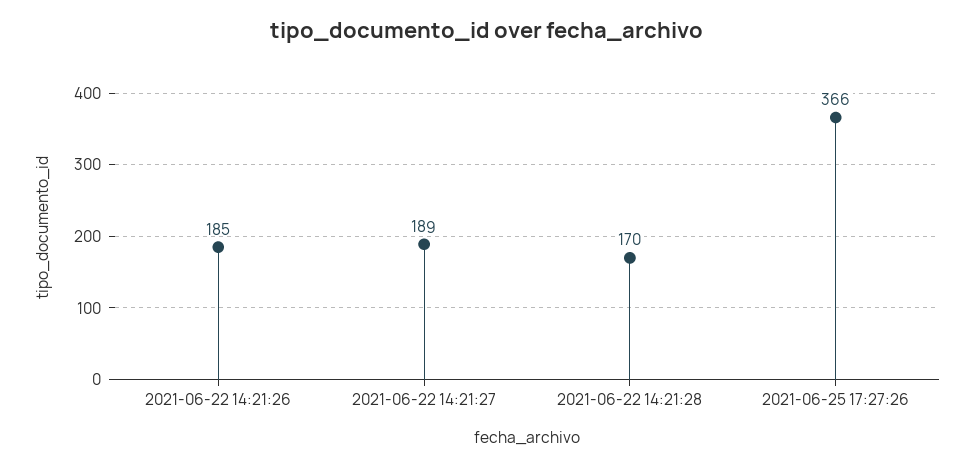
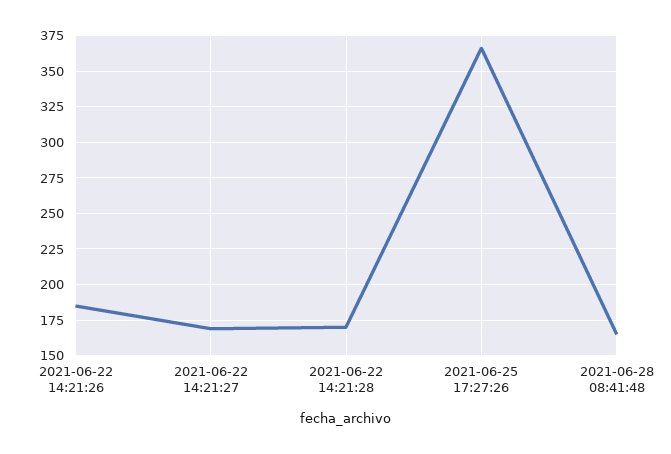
2021-06-22 14:21:27: 189 -> 170
2021-06-28 08:41:48: none -> 165

